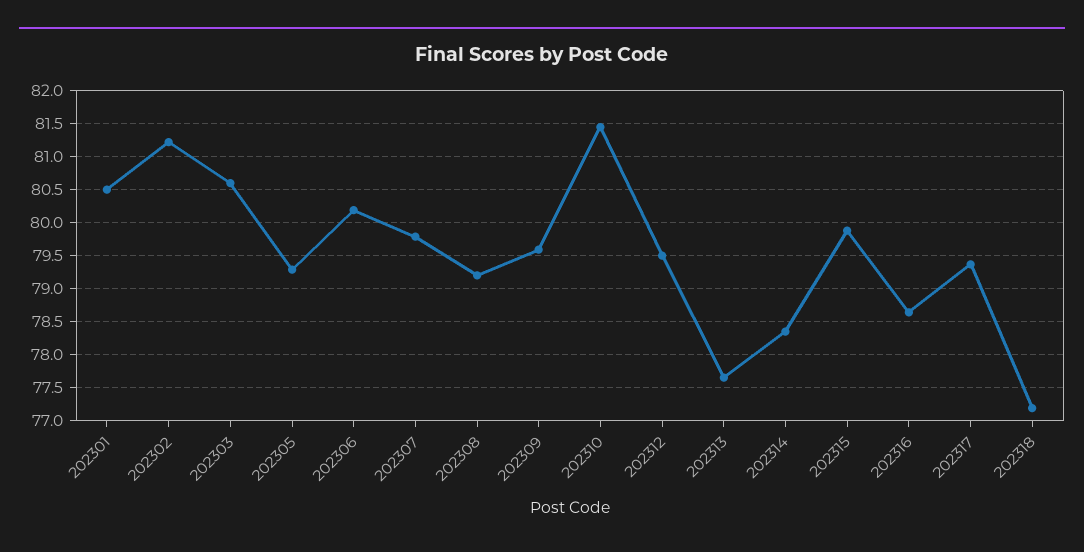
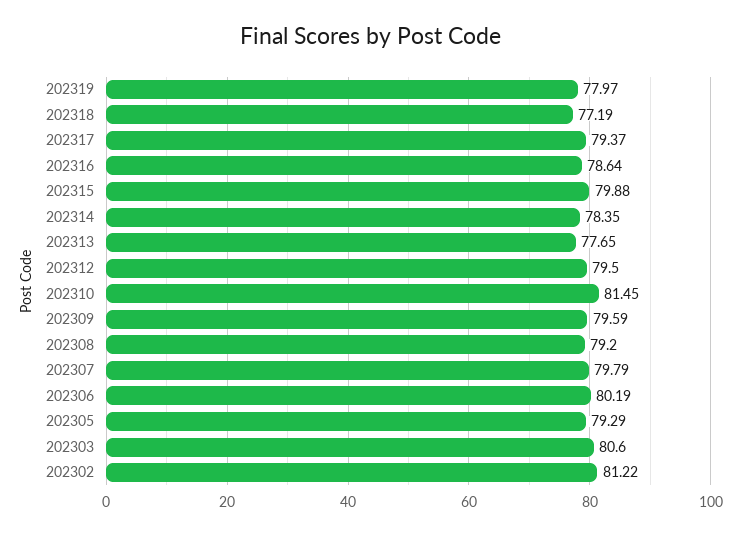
202301: 80.5 -> none
202319: none -> 77.97

